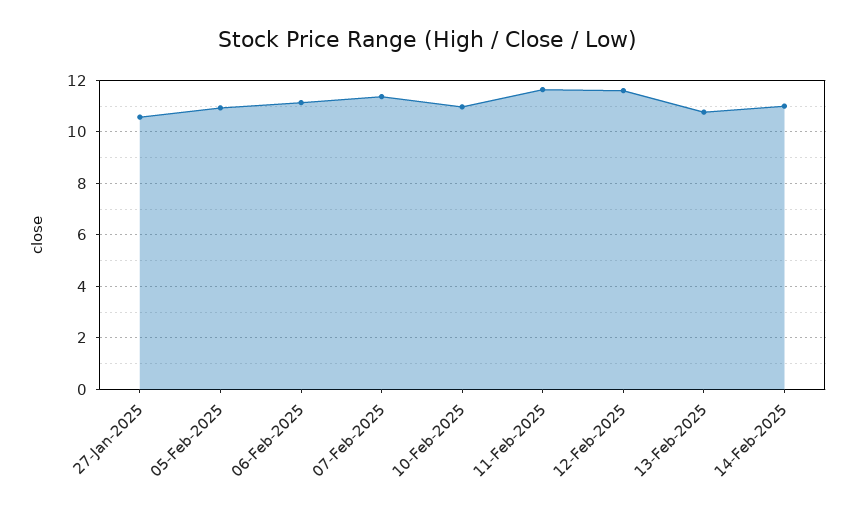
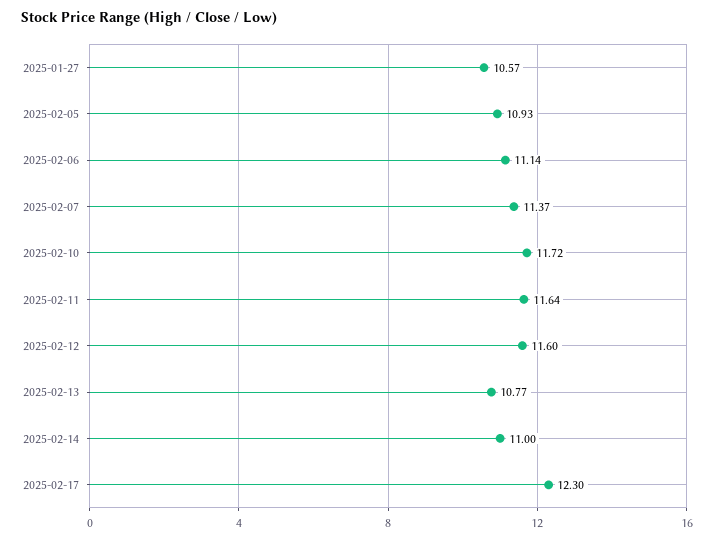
10-Feb-2025: 11 -> 11.72
2025-02-17: none -> 12.3

